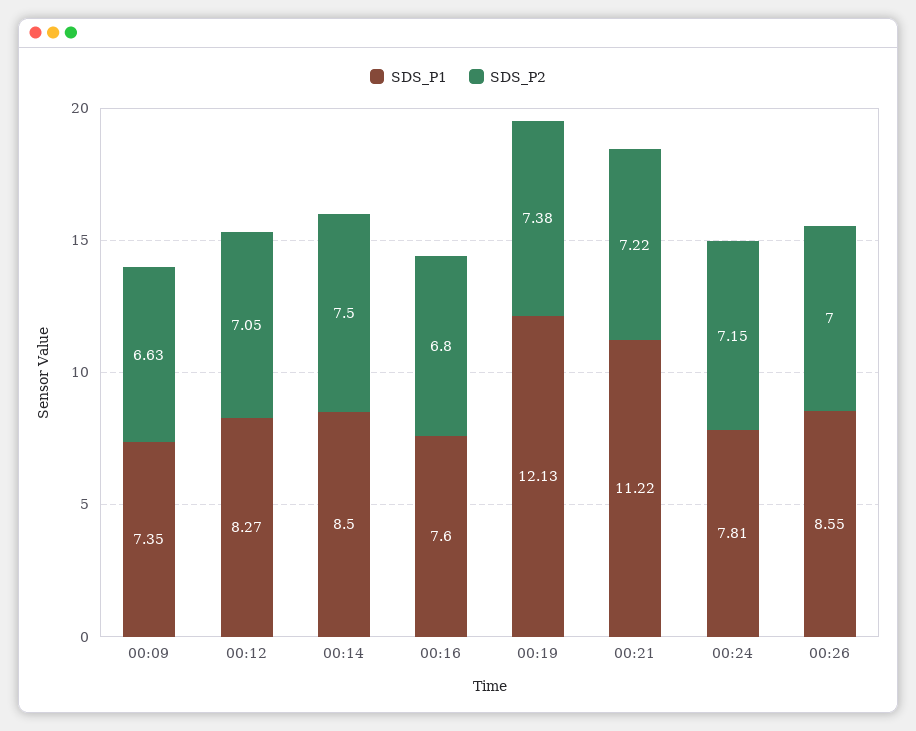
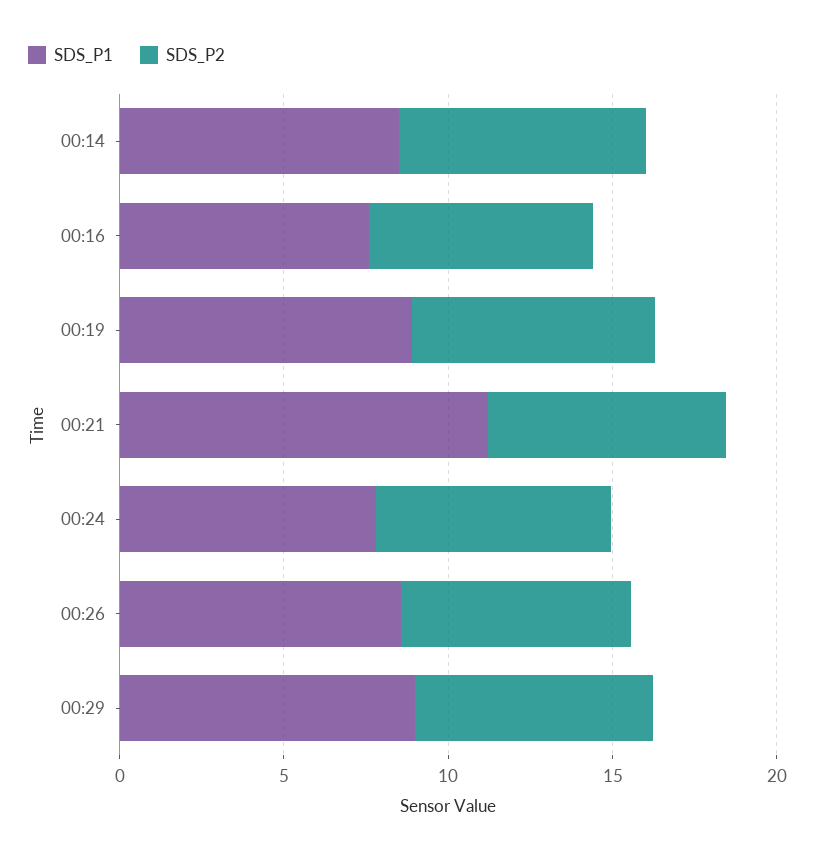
SDS_P1, 00:09: 7.35 -> none
SDS_P2, 00:09: 6.63 -> none
SDS_P1, 00:12: 8.27 -> none
SDS_P2, 00:12: 7.05 -> none
SDS_P1, 00:19: 12.13 -> 9
SDS_P1, 00:29: none -> 9
SDS_P2, 00:29: none -> 7

